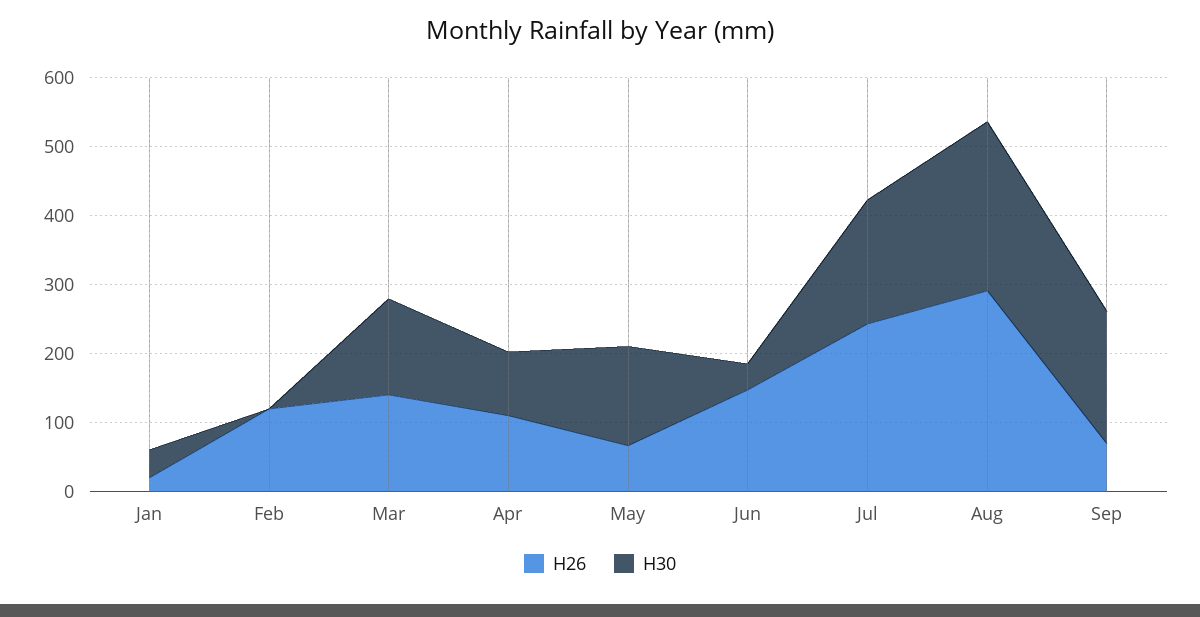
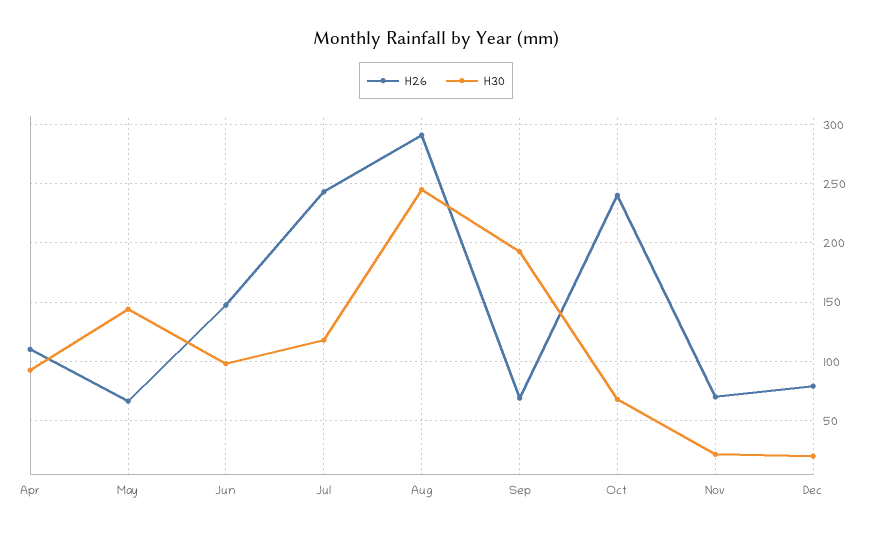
H26, Jan: 20 -> none
H30, Jan: 40 -> none
H26, Feb: 120 -> none
H30, Feb: 0 -> none
H26, Mar: 140 -> none
H30, Mar: 140 -> none
H30, Jun: 40 -> 100
H30, Jul: 180 -> 120
H26, Oct: none -> 240
H30, Oct: none -> 70
H26, Nov: none -> 70
H30, Nov: none -> 20
H26, Dec: none -> 80
H30, Dec: none -> 20

